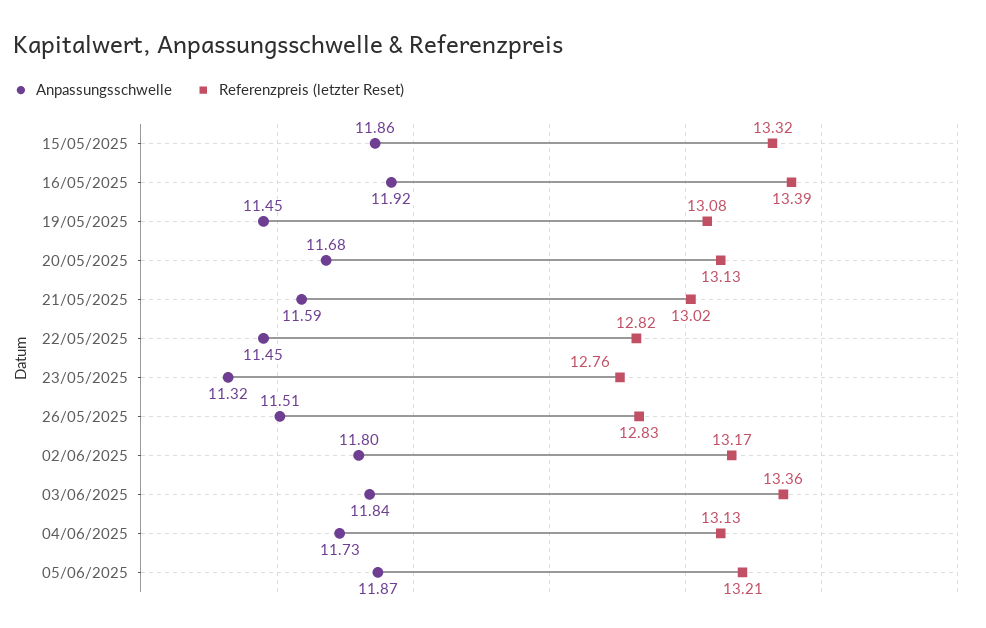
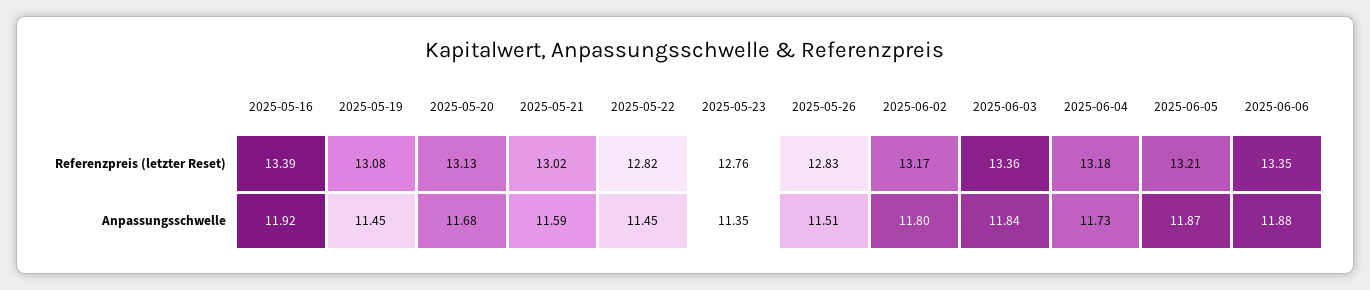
Anpassungsschwelle, 15/05/2025: 11.86 -> none
Referenzpreis (letzter Reset), 15/05/2025: 13.32 -> none
Anpassungsschwelle, 23/05/2025: 11.32 -> 11.35
Referenzpreis (letzter Reset), 04/06/2025: 13.13 -> 13.18
Referenzpreis (letzter Reset), 2025-06-06: none -> 13.35
Anpassungsschwelle, 2025-06-06: none -> 11.88

